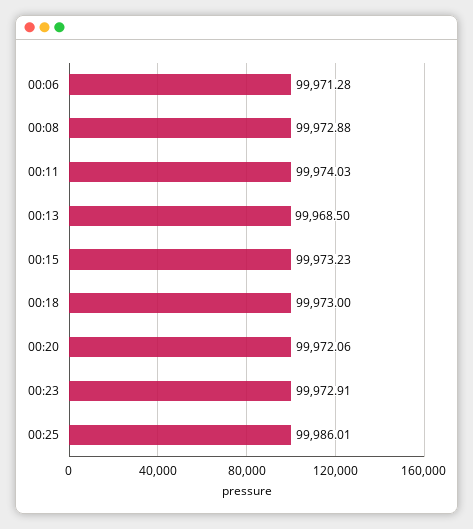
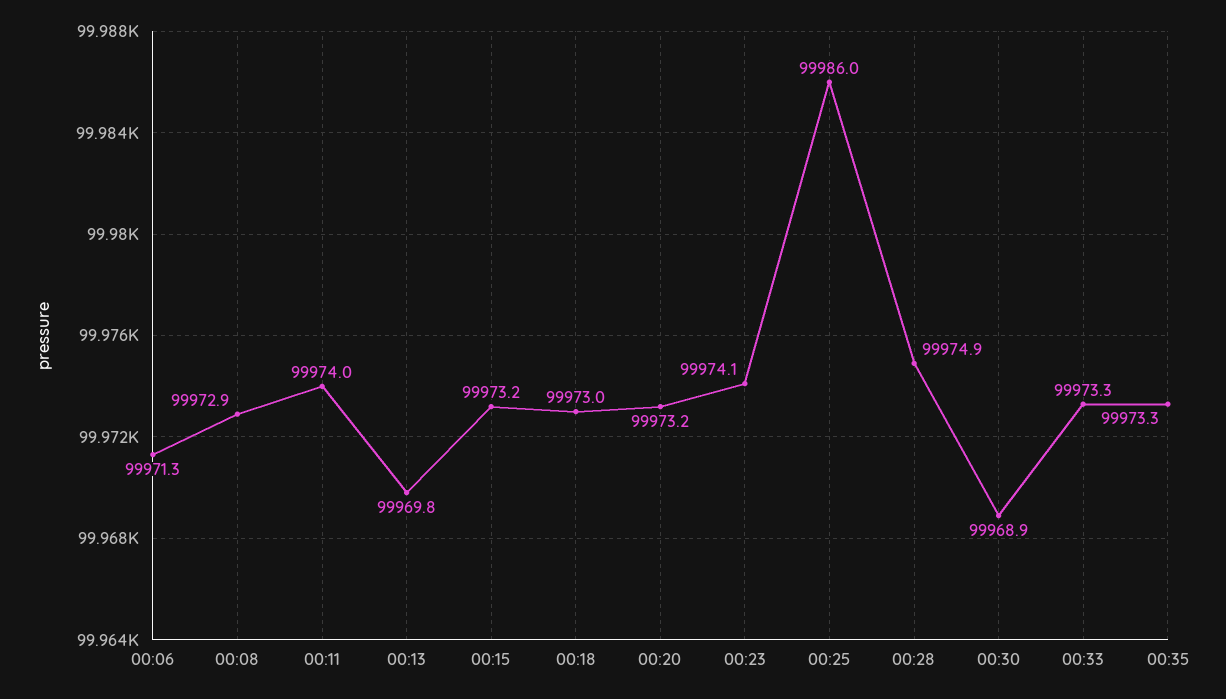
00:13: 99968.5 -> 99969.8
00:20: 99972.06 -> 99973.2
00:23: 99972.91 -> 99974.1
00:28: none -> 99974.9
00:30: none -> 99968.9
00:33: none -> 99973.3
00:35: none -> 99973.3

